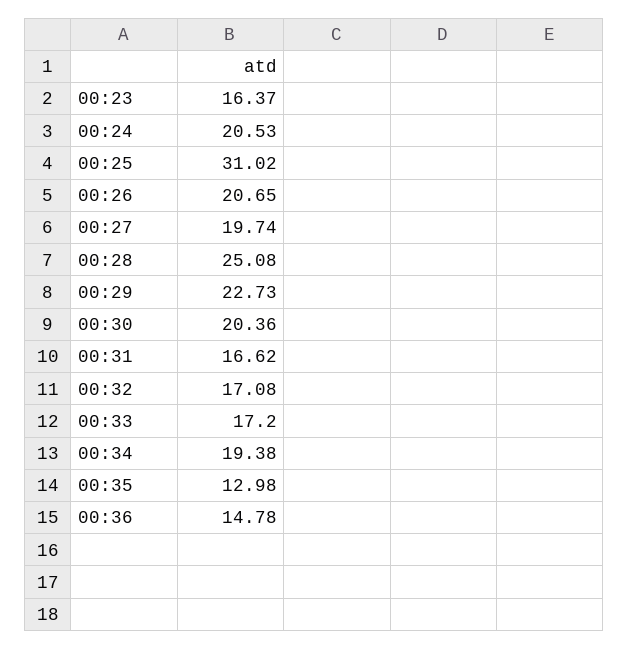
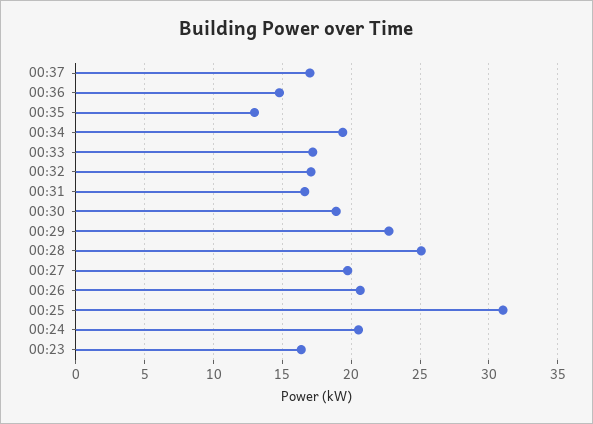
00:30: 20.36 -> 19
00:37: none -> 17

